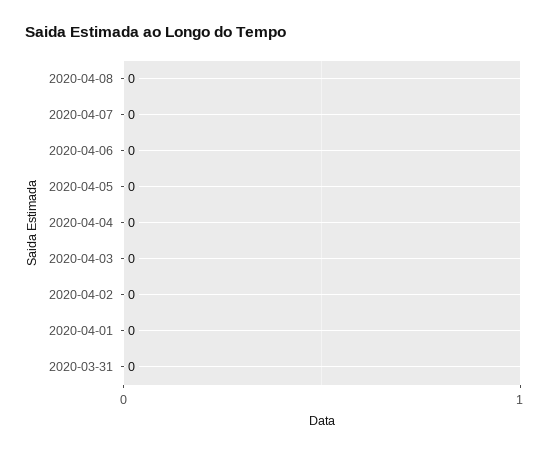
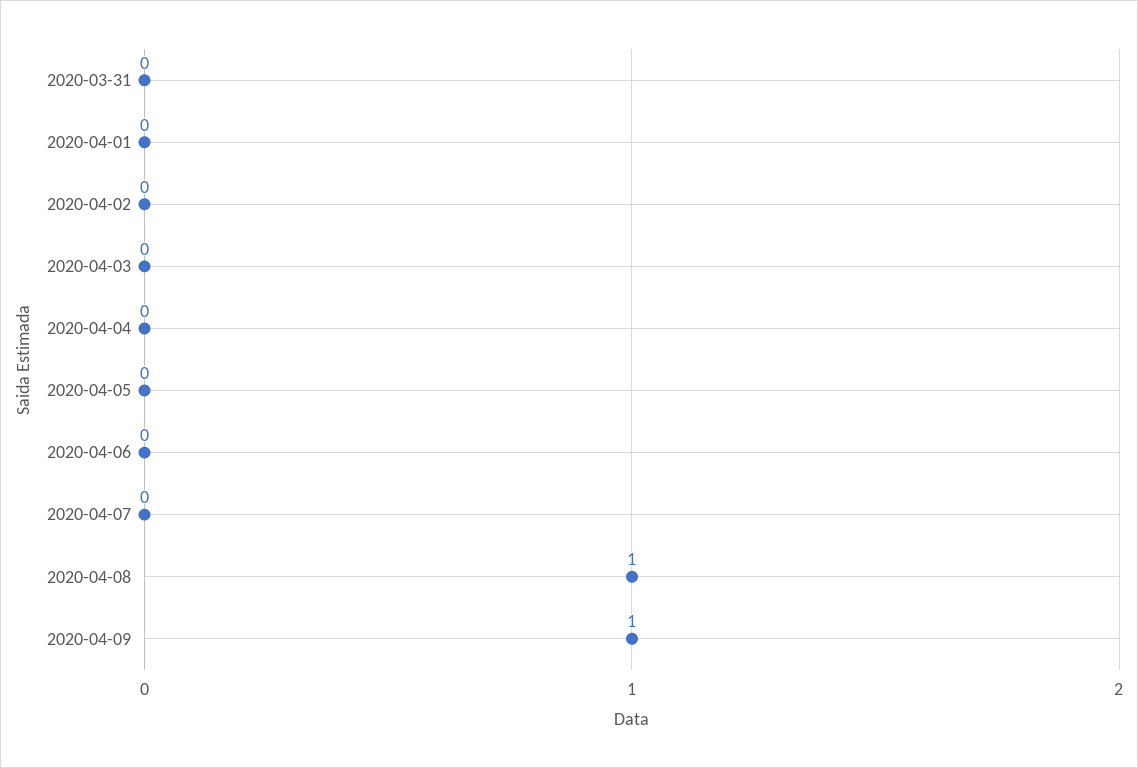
2020-04-08: 0 -> 1
2020-04-09: none -> 1

